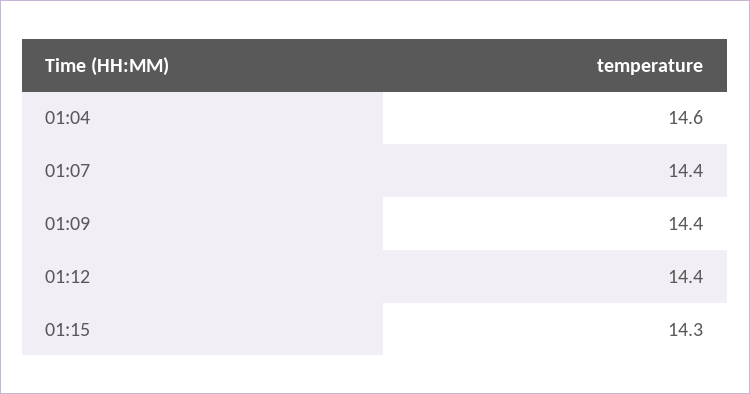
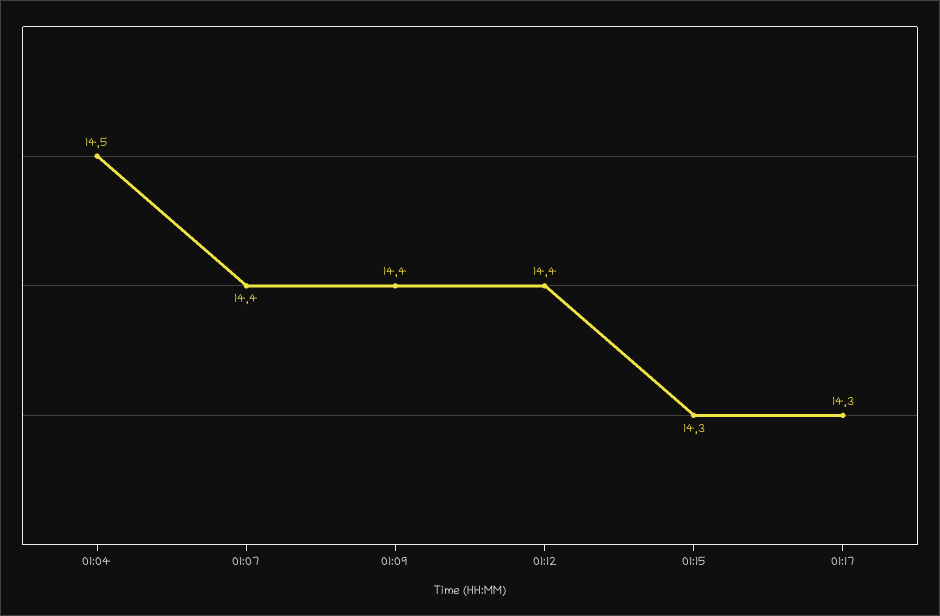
01:04: 14.6 -> 14.5
01:17: none -> 14.3

